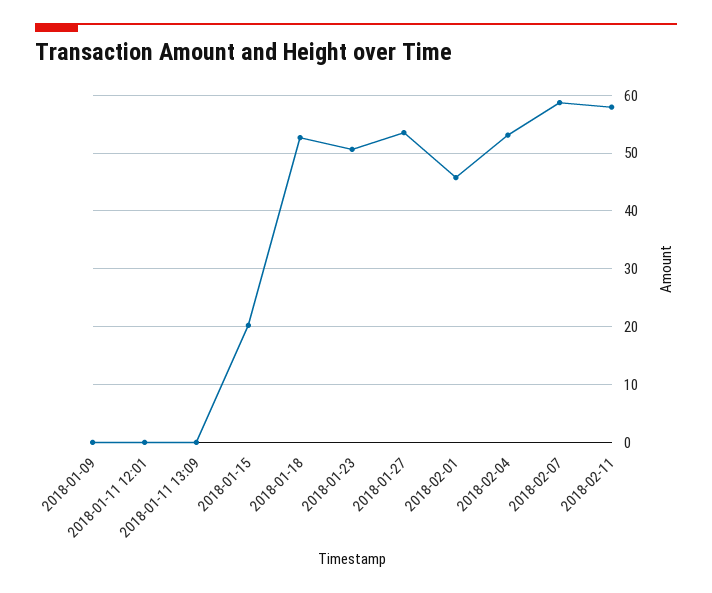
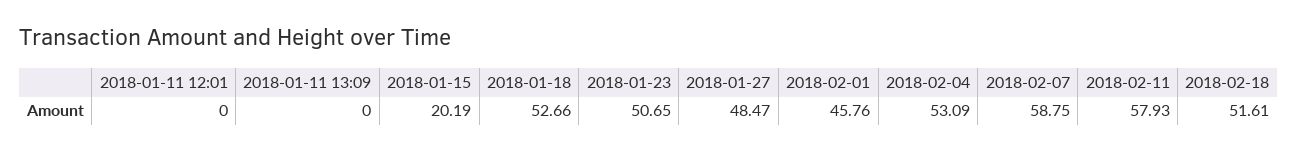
2018-01-09: 0 -> none
2018-01-27: 54 -> 48.47
2018-02-18: none -> 51.61

